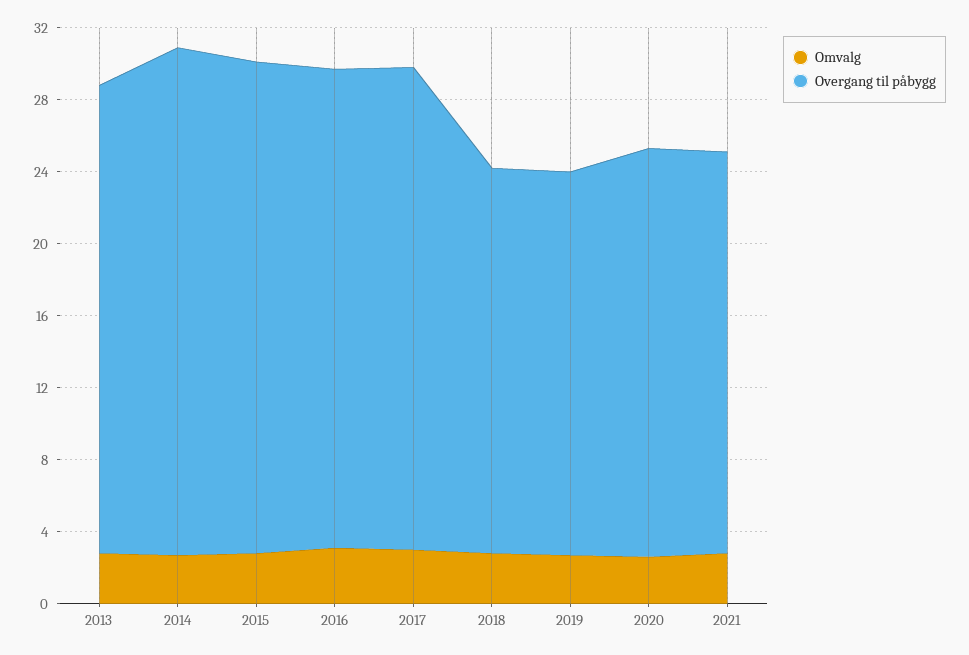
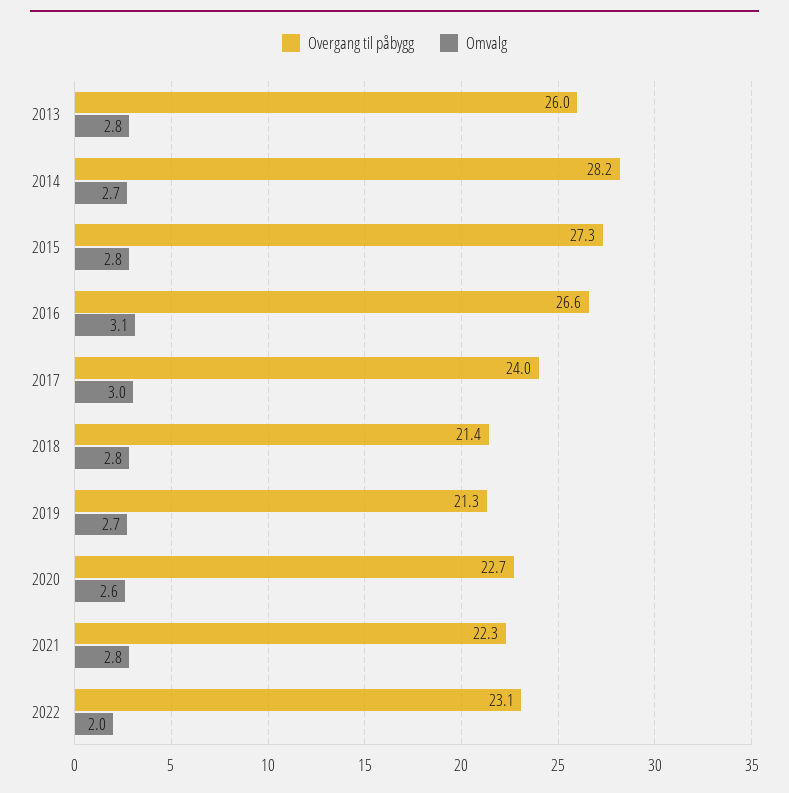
Overgang til påbygg, 2017: 27 -> 24
Overgang til påbygg, 2022: none -> 23.1
Omvalg, 2022: none -> 2

